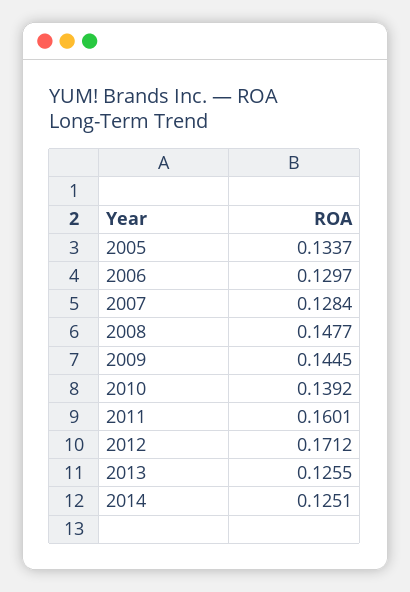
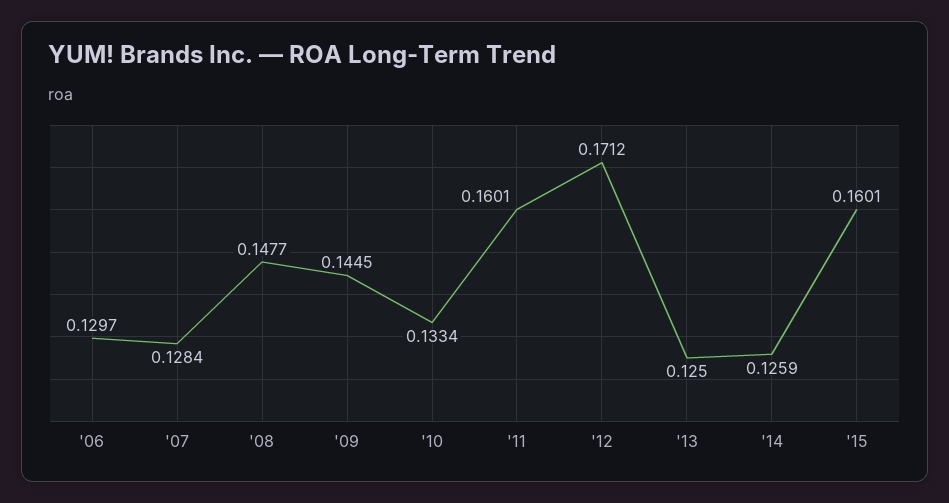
2005: 0.1337 -> none
2010: 0.1392 -> 0.1334
2013: 0.1255 -> 0.125
2014: 0.1251 -> 0.1259
'15: none -> 0.1601

